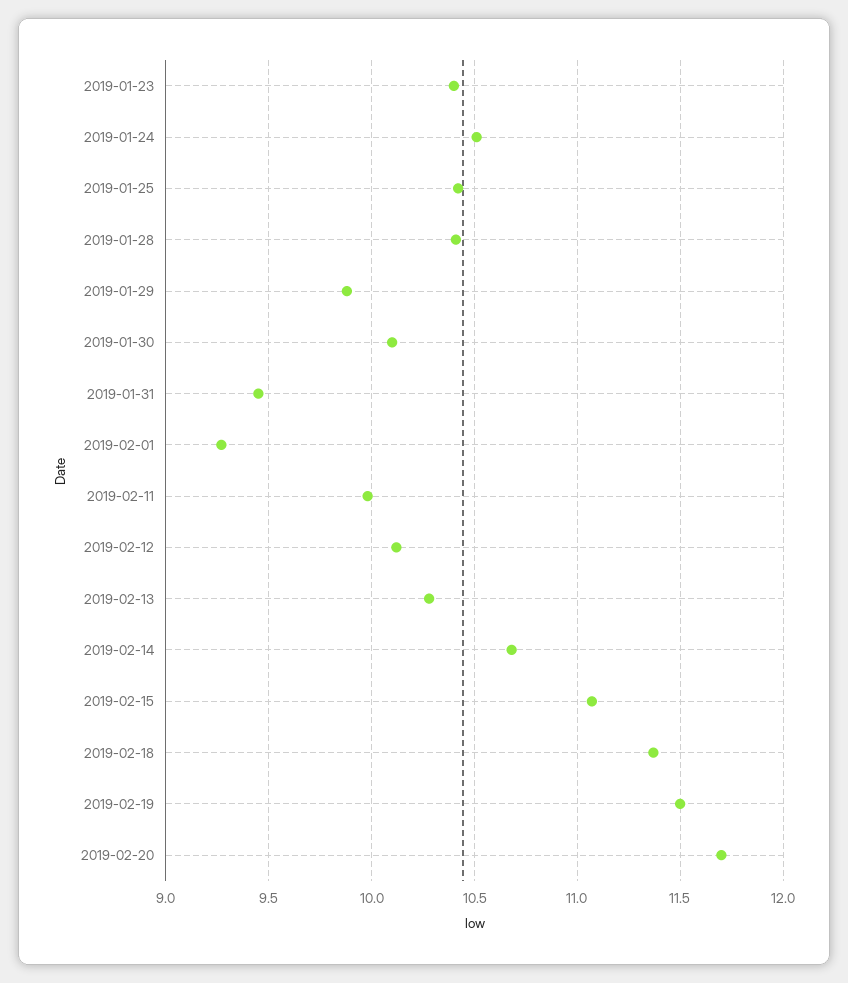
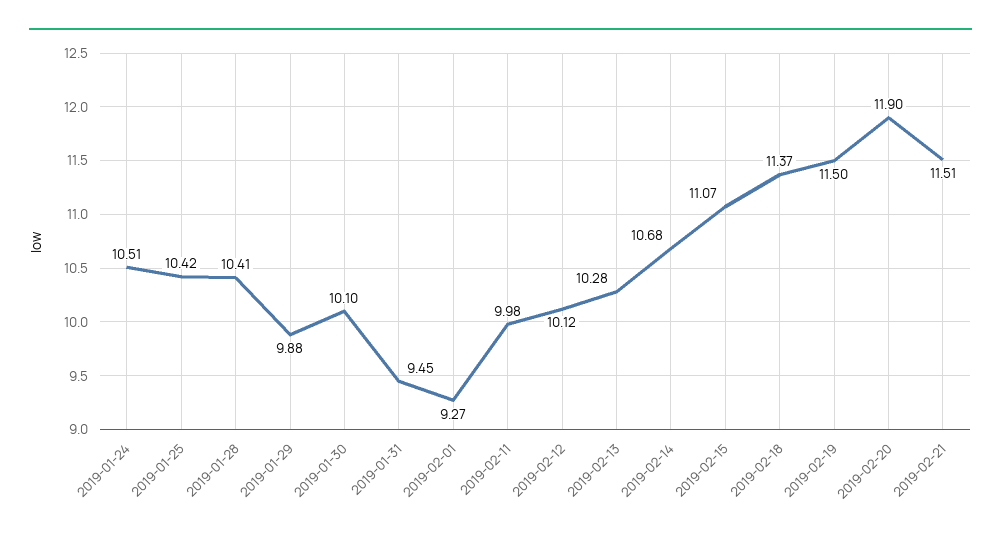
2019-01-23: 10.4 -> none
2019-02-20: 11.7 -> 11.9
2019-02-21: none -> 11.51

